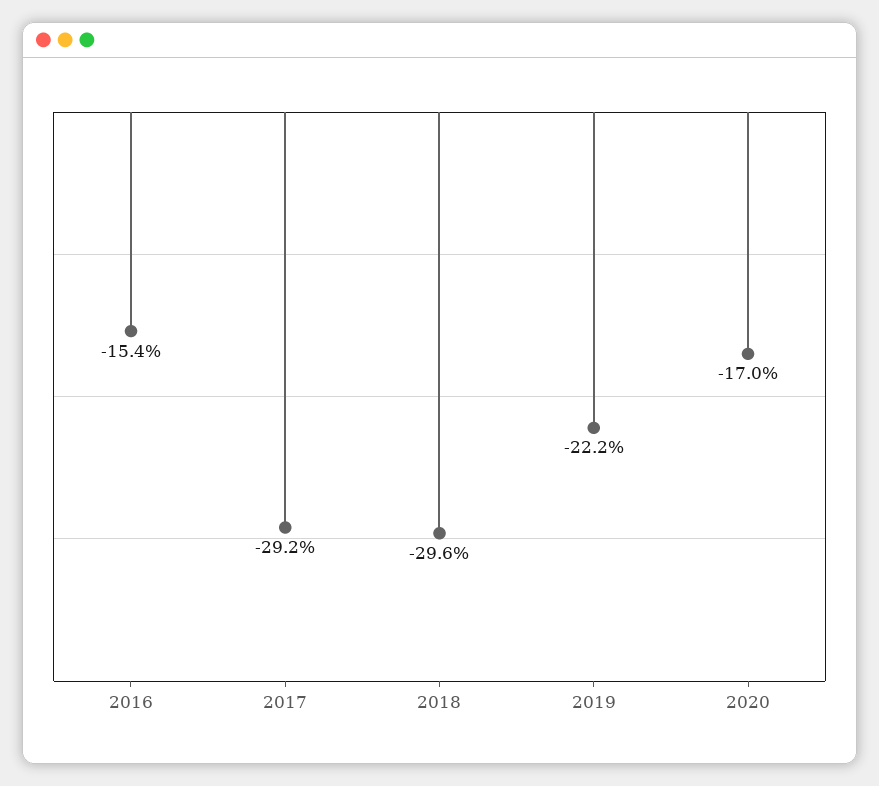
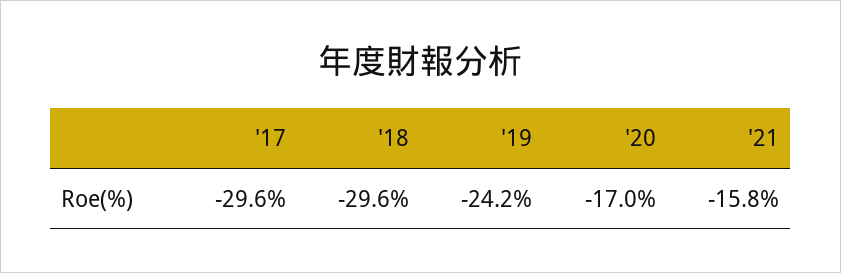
2016: -15.4 -> none
2017: -29.2 -> -29.6
2019: -22.2 -> -24.2
'21: none -> -15.8

